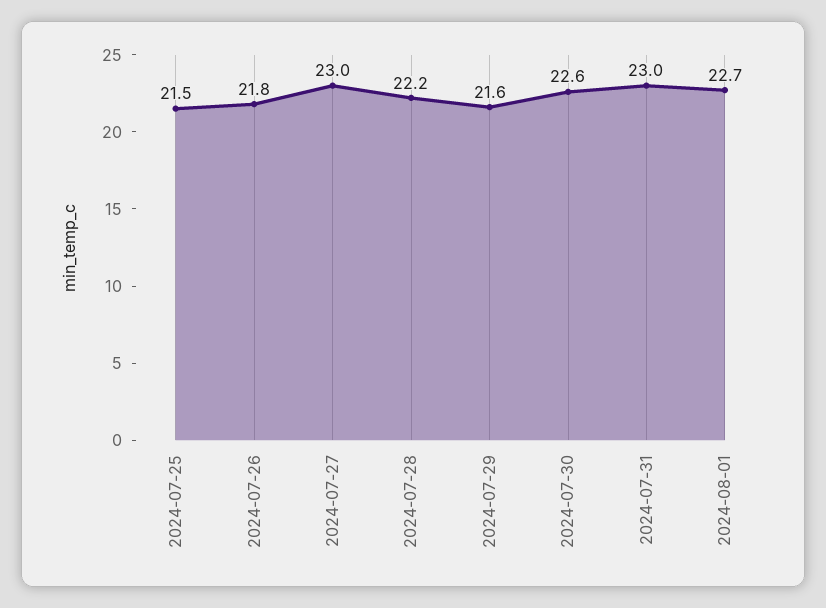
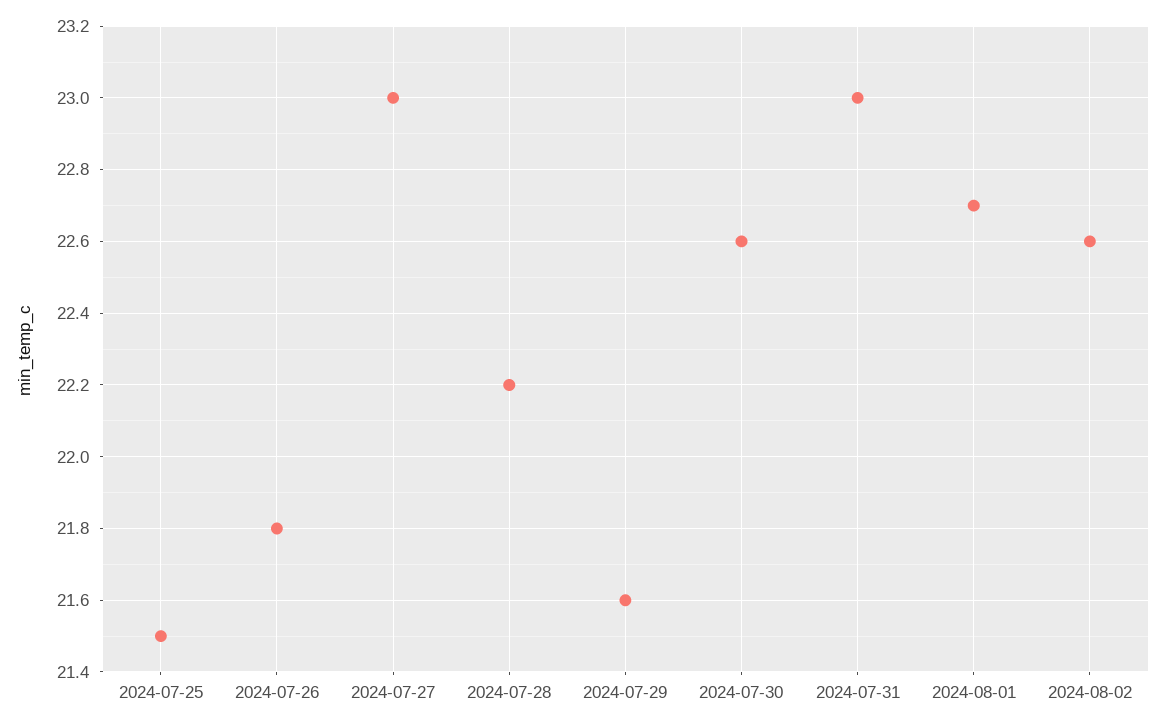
2024-08-02: none -> 22.6

